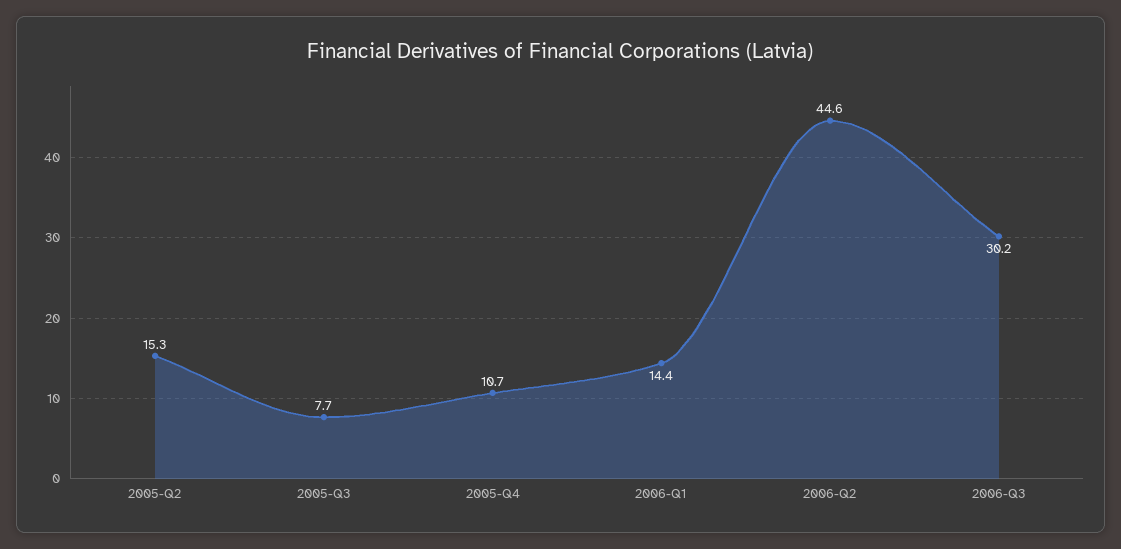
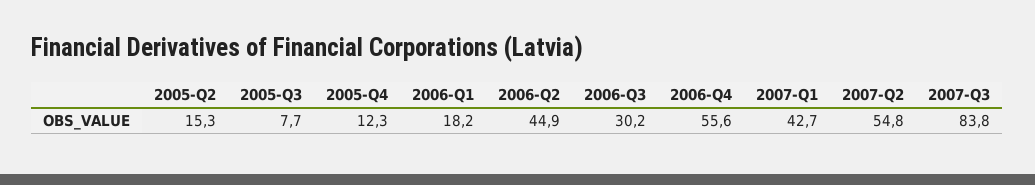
2005-Q4: 10.7 -> 12.3
2006-Q1: 14.4 -> 18.2
2006-Q2: 44.6 -> 44.9
2006-Q4: none -> 55.6
2007-Q1: none -> 42.7
2007-Q2: none -> 54.8
2007-Q3: none -> 83.8

